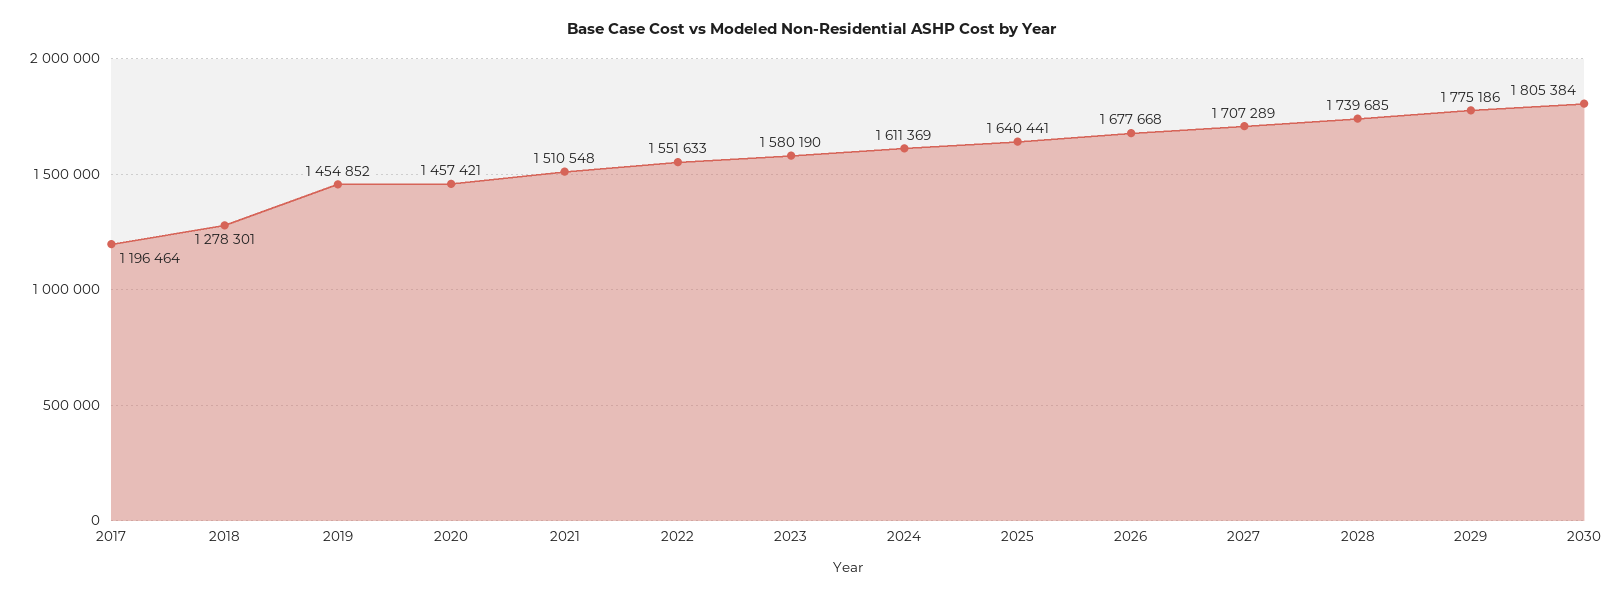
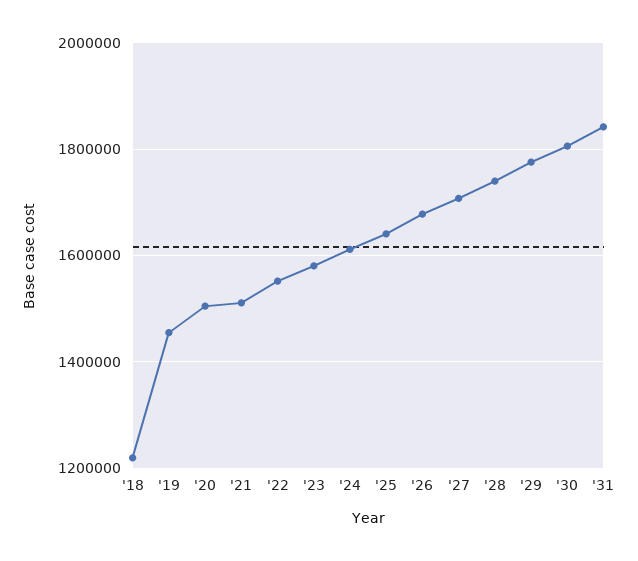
2017: 1196464 -> none
2018: 1278301 -> 1220000
2020: 1457421 -> 1500000
'31: none -> 1840000

